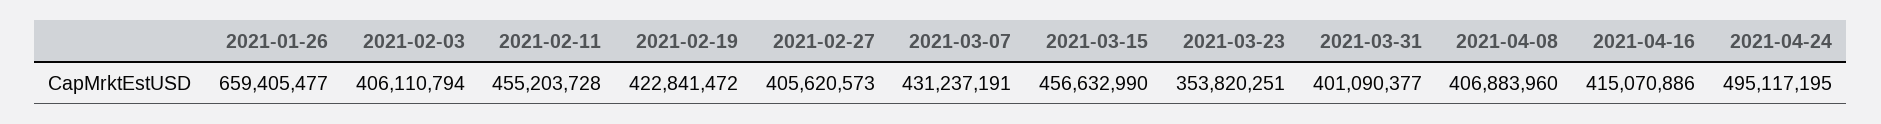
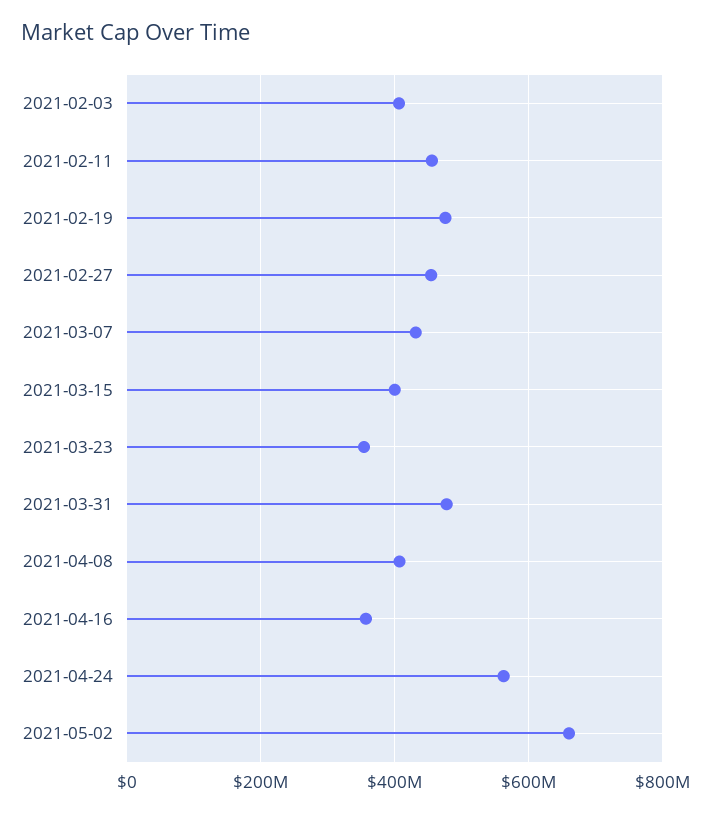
2021-01-26: 659405477 -> none
2021-02-19: 422841472 -> 480000000
2021-02-27: 405620573 -> 460000000
2021-03-15: 456632990 -> 400000000
2021-03-31: 401090377 -> 480000000
2021-04-16: 415070886 -> 360000000
2021-04-24: 495117195 -> 560000000
2021-05-02: none -> 660000000

